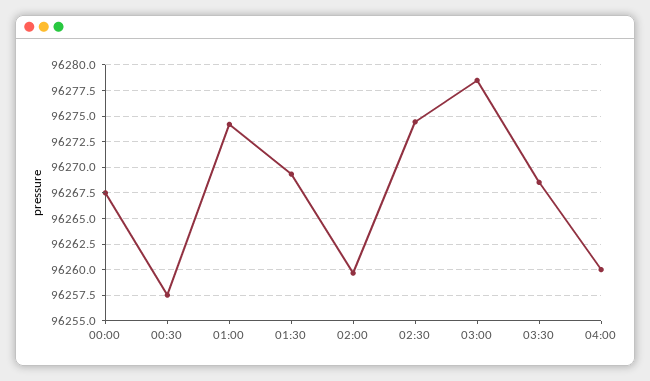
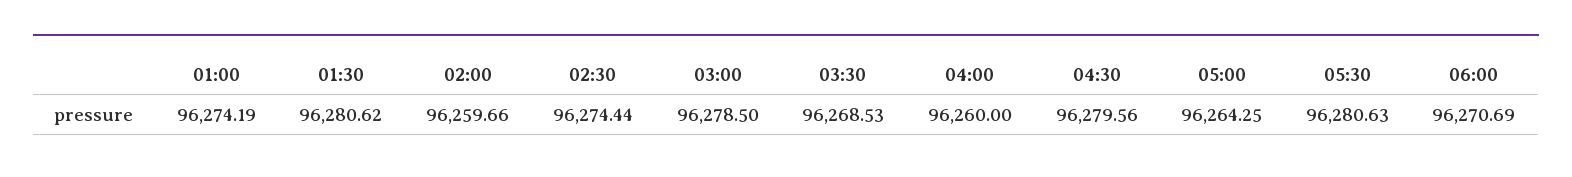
00:00: 96267.5 -> none
00:30: 96257.5 -> none
01:30: 96270 -> 96280.62
04:30: none -> 96279.56
05:00: none -> 96264.25
05:30: none -> 96280.63
06:00: none -> 96270.69

